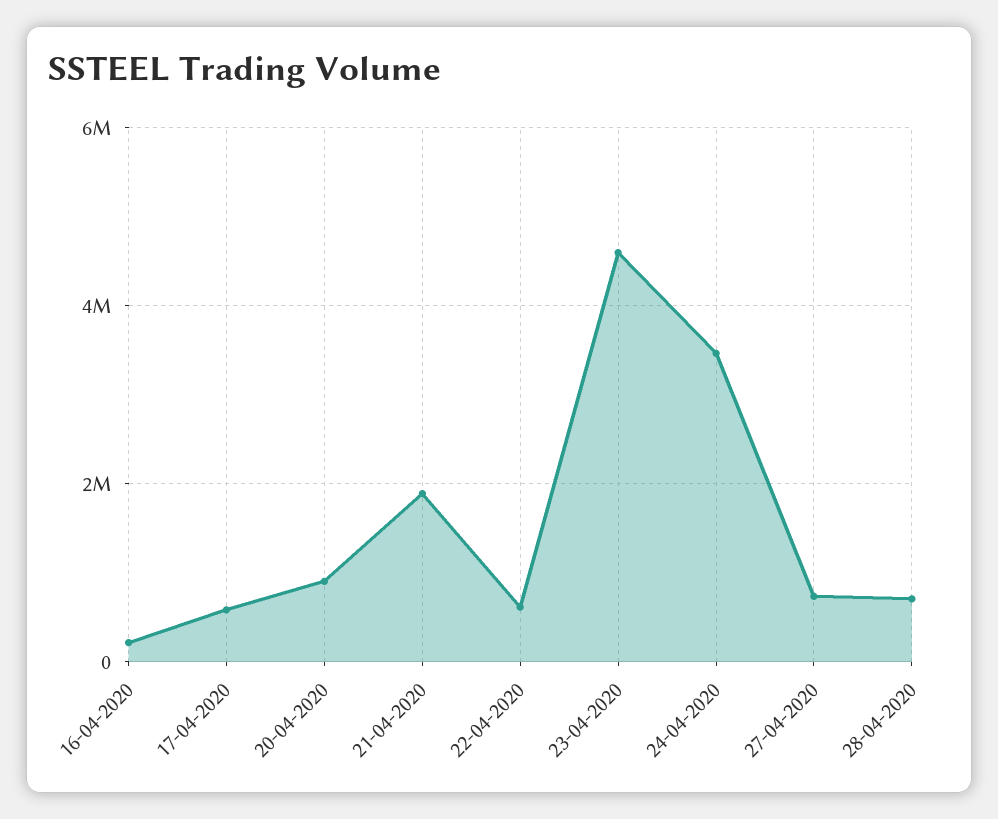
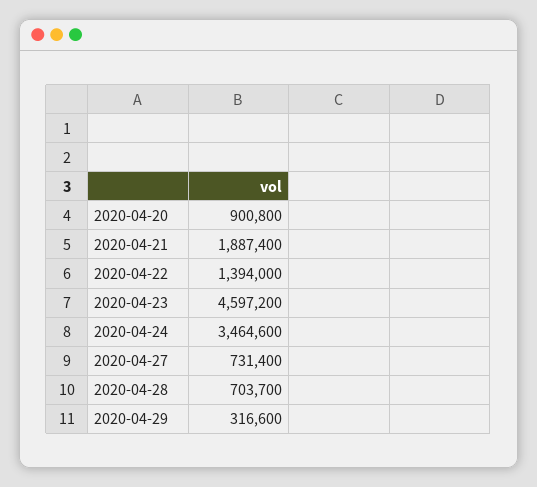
16-04-2020: 200000 -> none
17-04-2020: 600000 -> none
22-04-2020: 600000 -> 1394000
2020-04-29: none -> 316600

